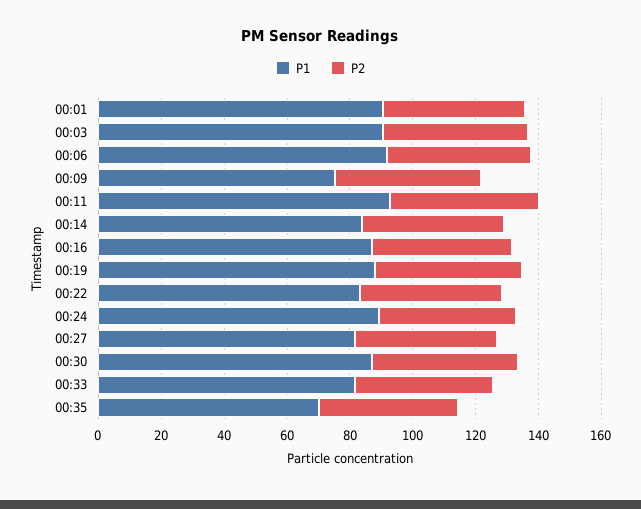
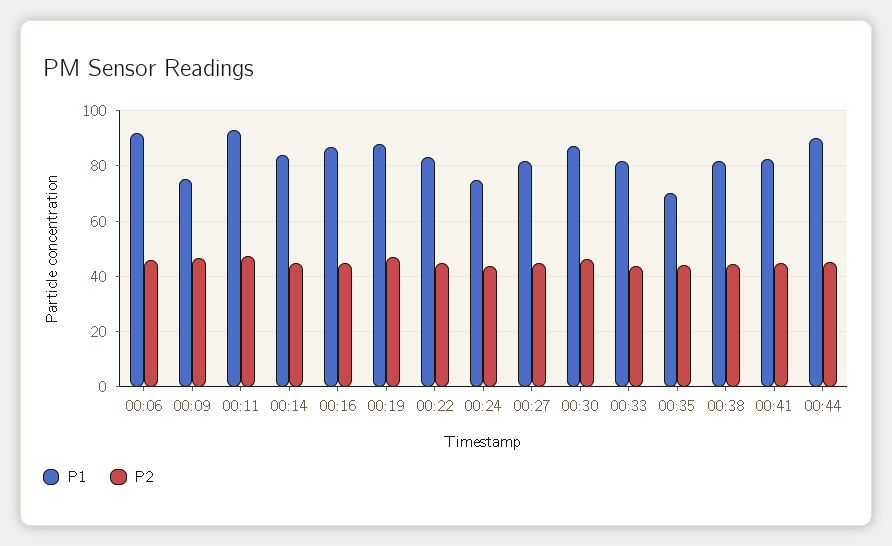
P1, 00:01: 90 -> none
P2, 00:01: 45 -> none
P1, 00:03: 90 -> none
P2, 00:03: 45 -> none
P1, 00:24: 90 -> 75
P1, 00:38: none -> 82.5
P2, 00:38: none -> 45
P1, 00:41: none -> 82.5
P2, 00:41: none -> 45
P1, 00:44: none -> 90
P2, 00:44: none -> 45

